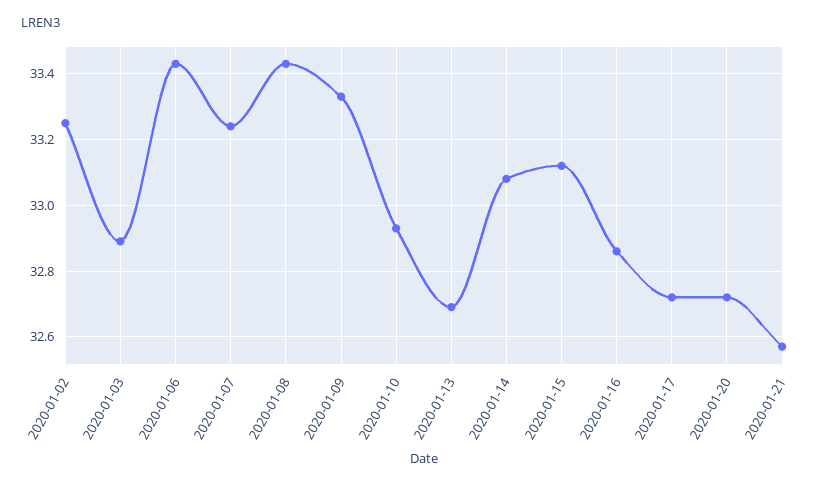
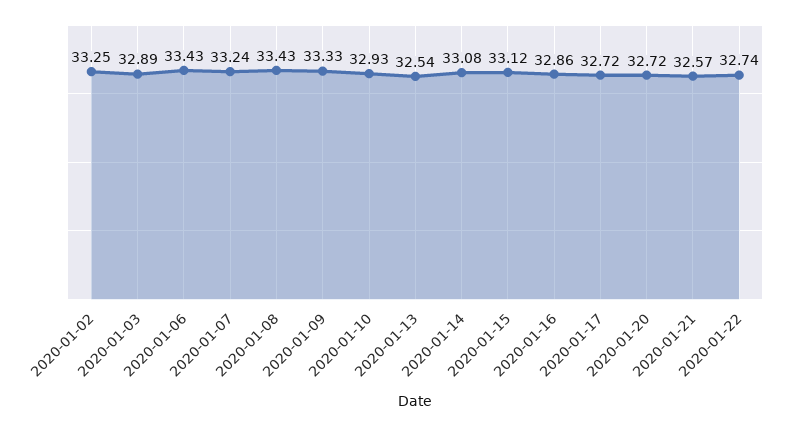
2020-01-13: 32.7 -> 32.54
2020-01-22: none -> 32.74

